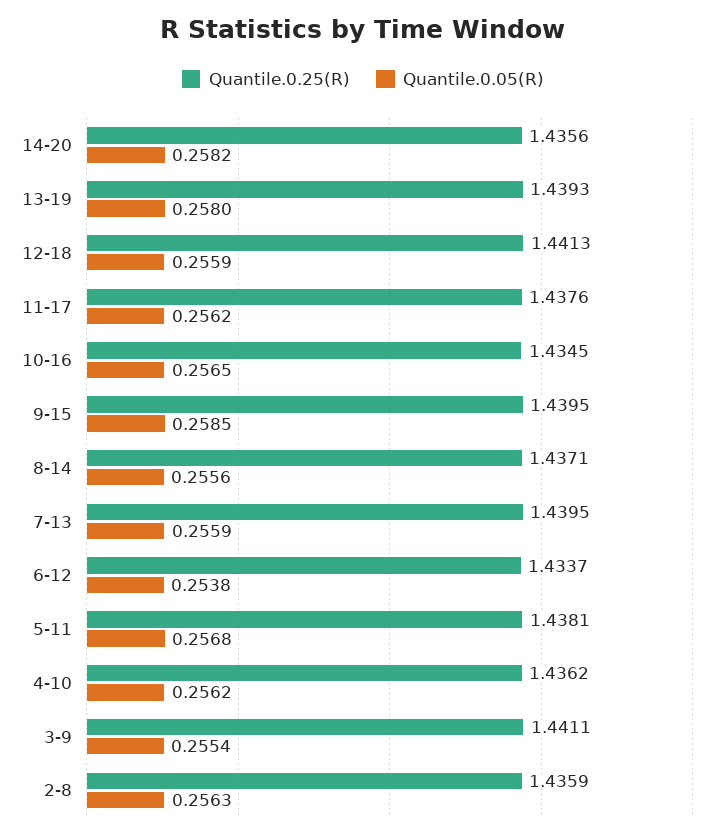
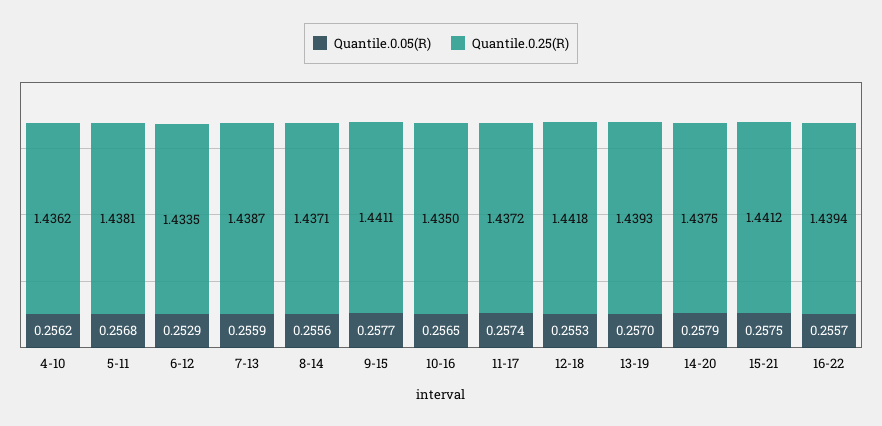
Quantile.0.25(R), 14-20: 1.4356 -> 1.4375
Quantile.0.05(R), 14-20: 0.2582 -> 0.2579
Quantile.0.05(R), 13-19: 0.258 -> 0.257
Quantile.0.25(R), 12-18: 1.4413 -> 1.4418
Quantile.0.05(R), 12-18: 0.2559 -> 0.2553
Quantile.0.25(R), 11-17: 1.4376 -> 1.4372
Quantile.0.05(R), 11-17: 0.2562 -> 0.2574
Quantile.0.25(R), 10-16: 1.4345 -> 1.435
Quantile.0.25(R), 9-15: 1.4395 -> 1.4411
Quantile.0.05(R), 9-15: 0.2585 -> 0.2577
Quantile.0.25(R), 7-13: 1.4395 -> 1.4387
Quantile.0.25(R), 6-12: 1.4337 -> 1.4335
Quantile.0.05(R), 6-12: 0.2538 -> 0.2529
Quantile.0.25(R), 3-9: 1.4411 -> none
Quantile.0.05(R), 3-9: 0.2554 -> none
Quantile.0.25(R), 2-8: 1.4359 -> none
Quantile.0.05(R), 2-8: 0.2563 -> none
Quantile.0.05(R), 15-21: none -> 0.2575
Quantile.0.25(R), 15-21: none -> 1.4412
Quantile.0.05(R), 16-22: none -> 0.2557
Quantile.0.25(R), 16-22: none -> 1.4394

